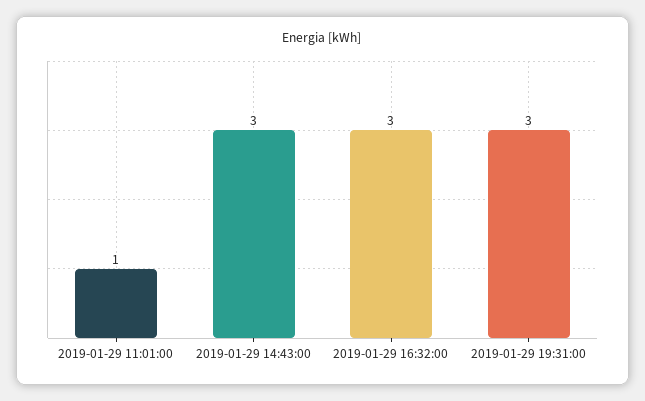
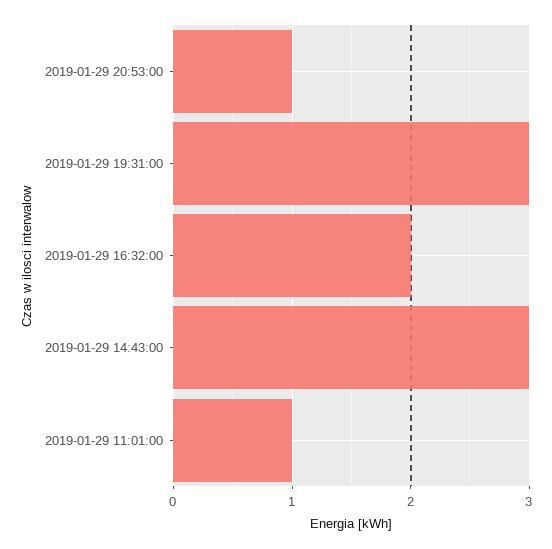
2019-01-29 16:32:00: 3 -> 2
2019-01-29 20:53:00: none -> 1

